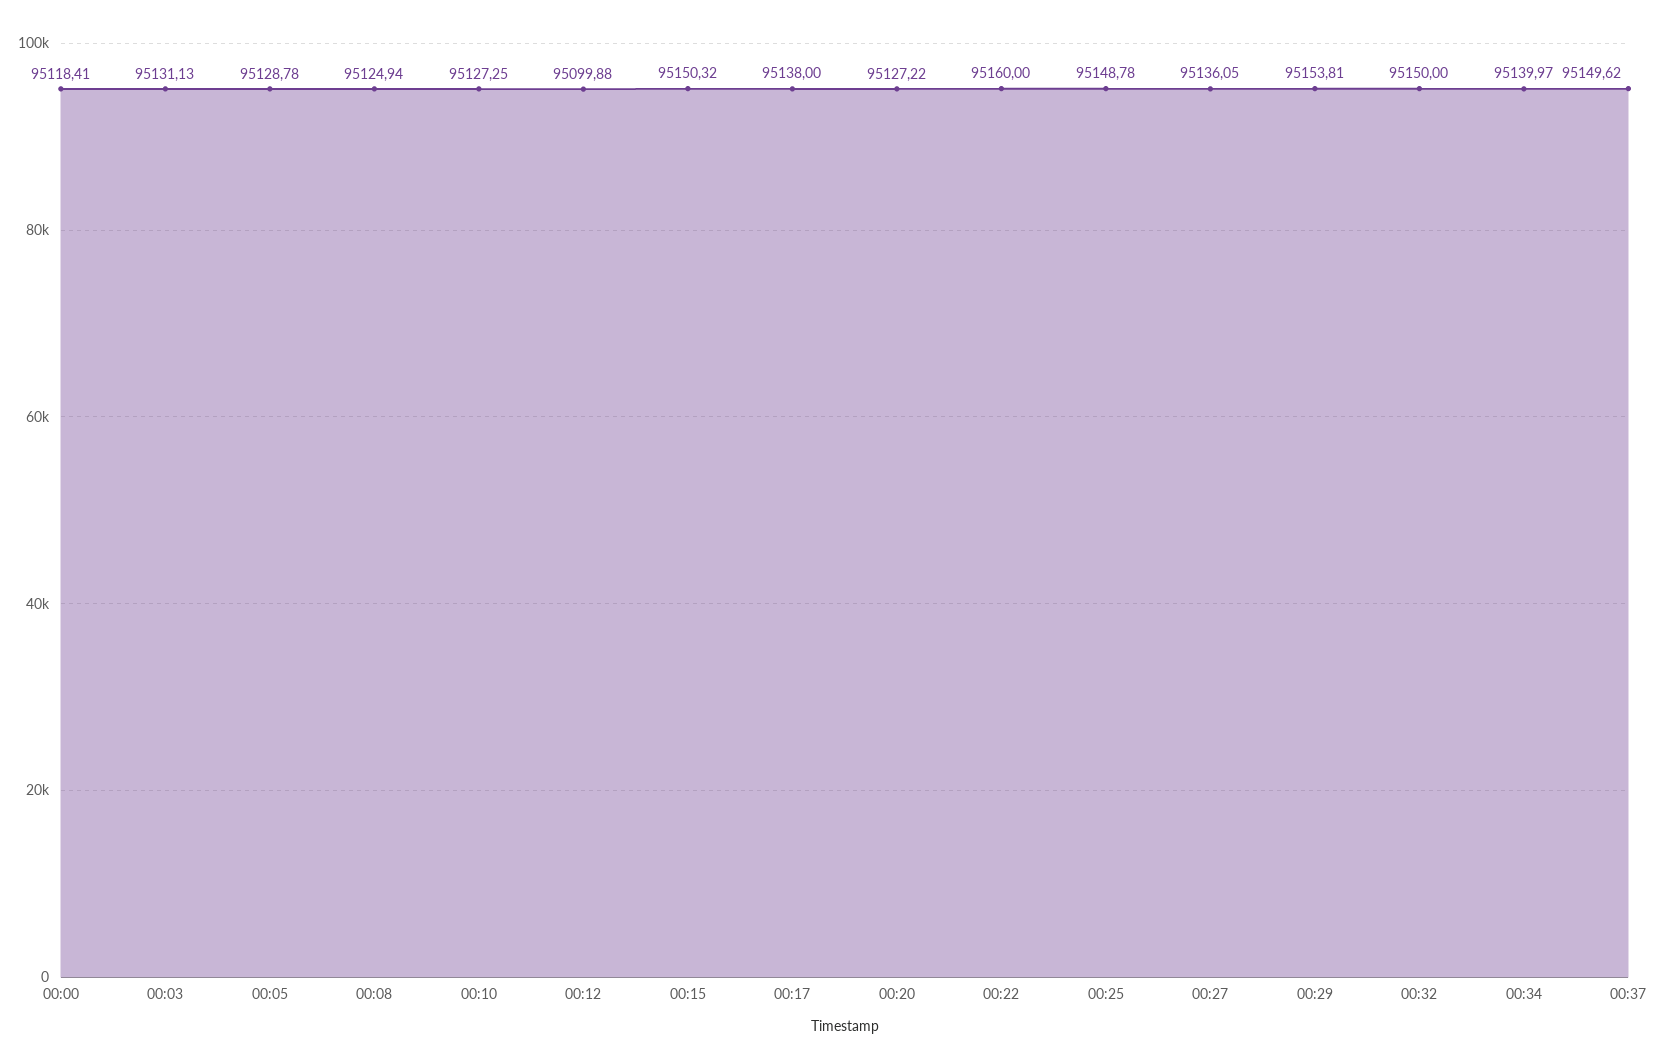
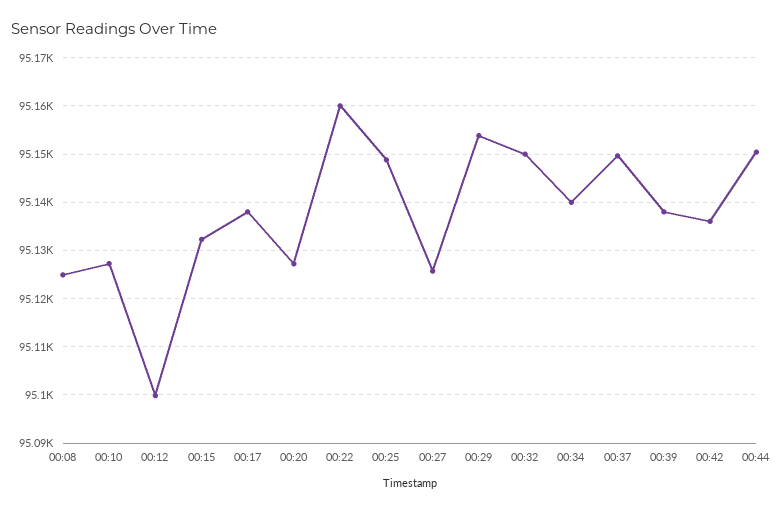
00:00: 95118.41 -> none
00:03: 95131.13 -> none
00:05: 95128.78 -> none
00:15: 95150.32 -> 95132
00:27: 95136.05 -> 95126
00:39: none -> 95138
00:42: none -> 95136
00:44: none -> 95150

